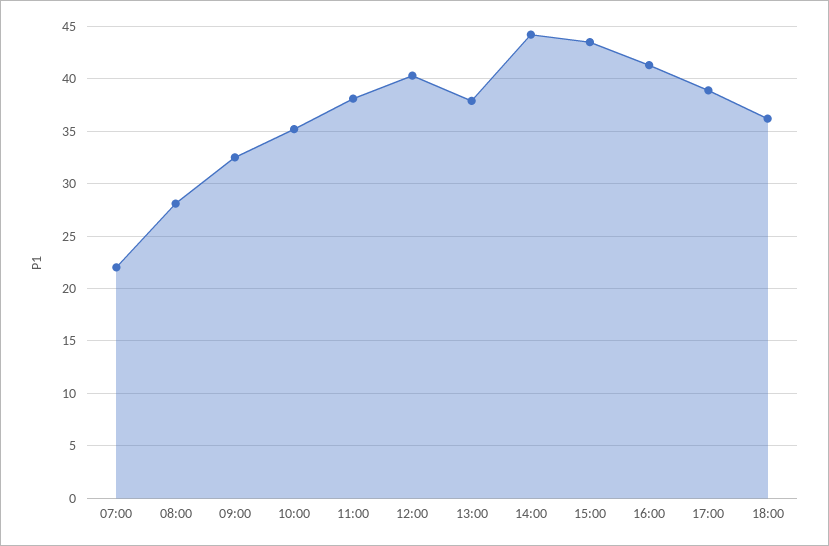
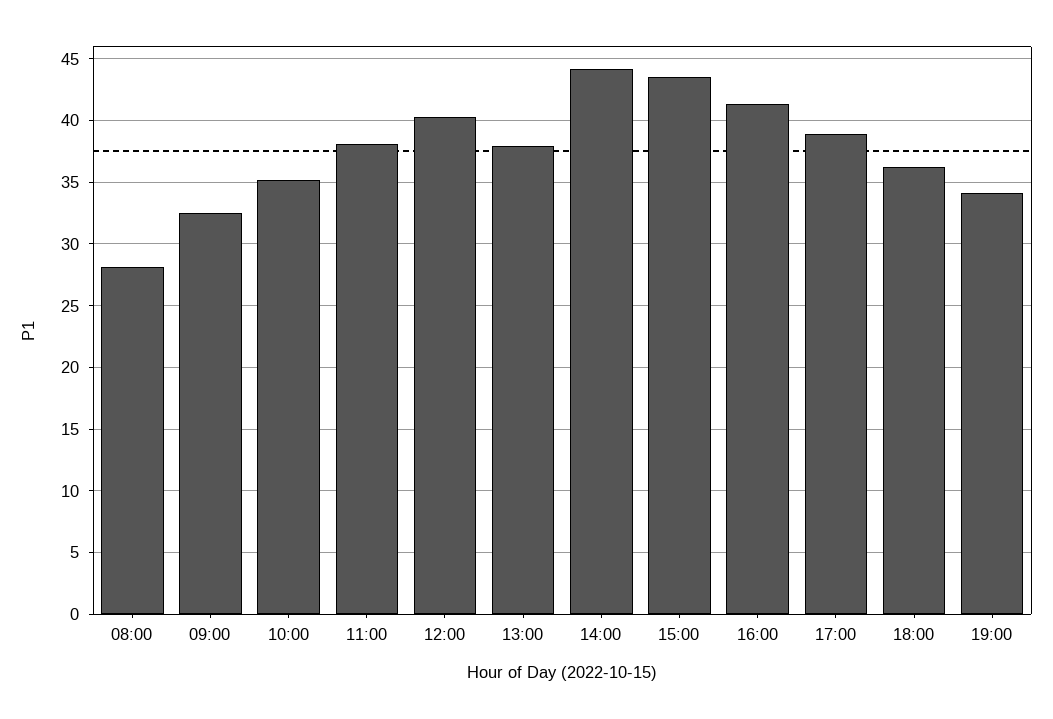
07:00: 22 -> none
19:00: none -> 34

